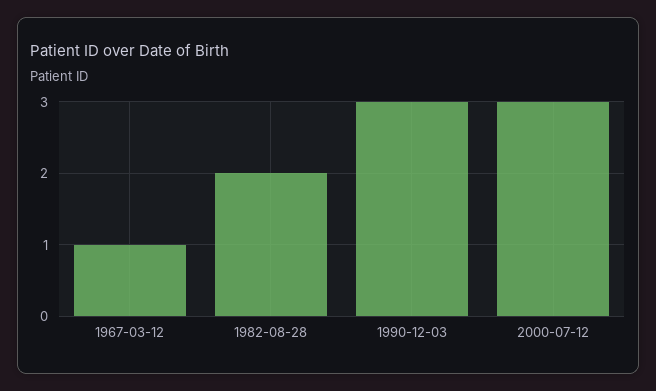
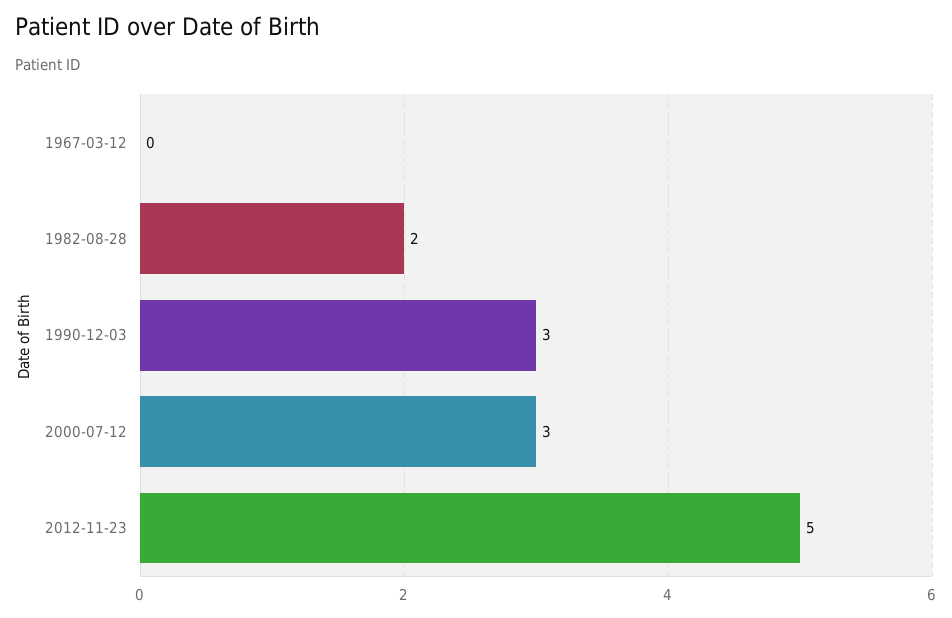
1967-03-12: 1 -> 0
2012-11-23: none -> 5

